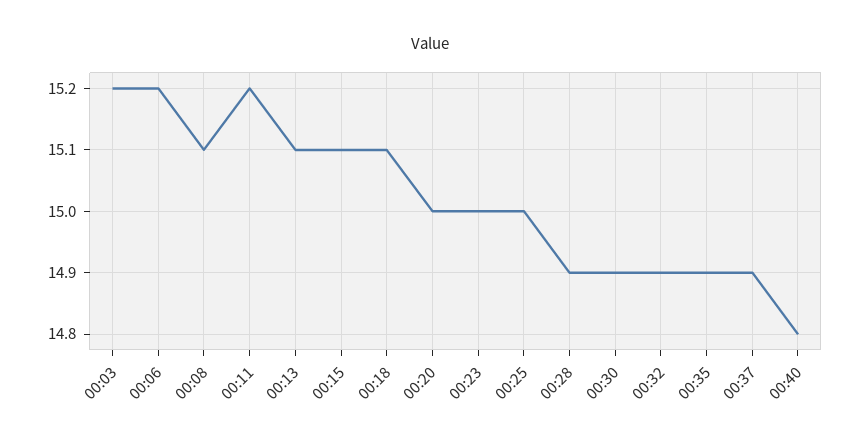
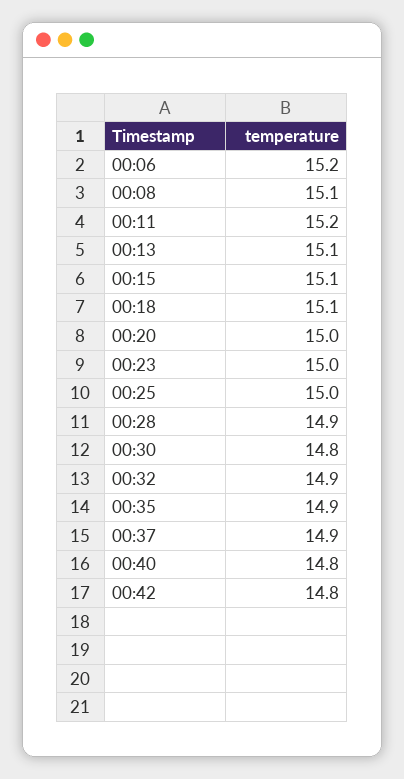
00:03: 15.2 -> none
00:30: 14.9 -> 14.8
00:42: none -> 14.8

